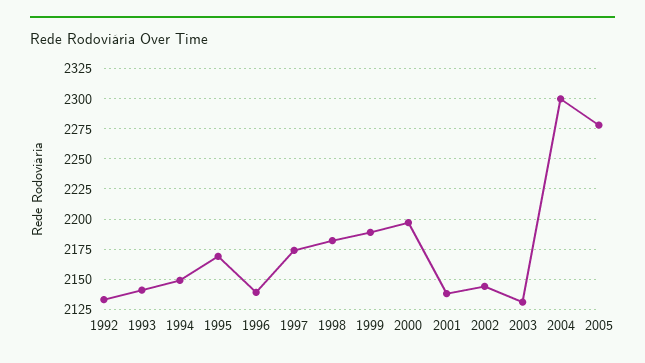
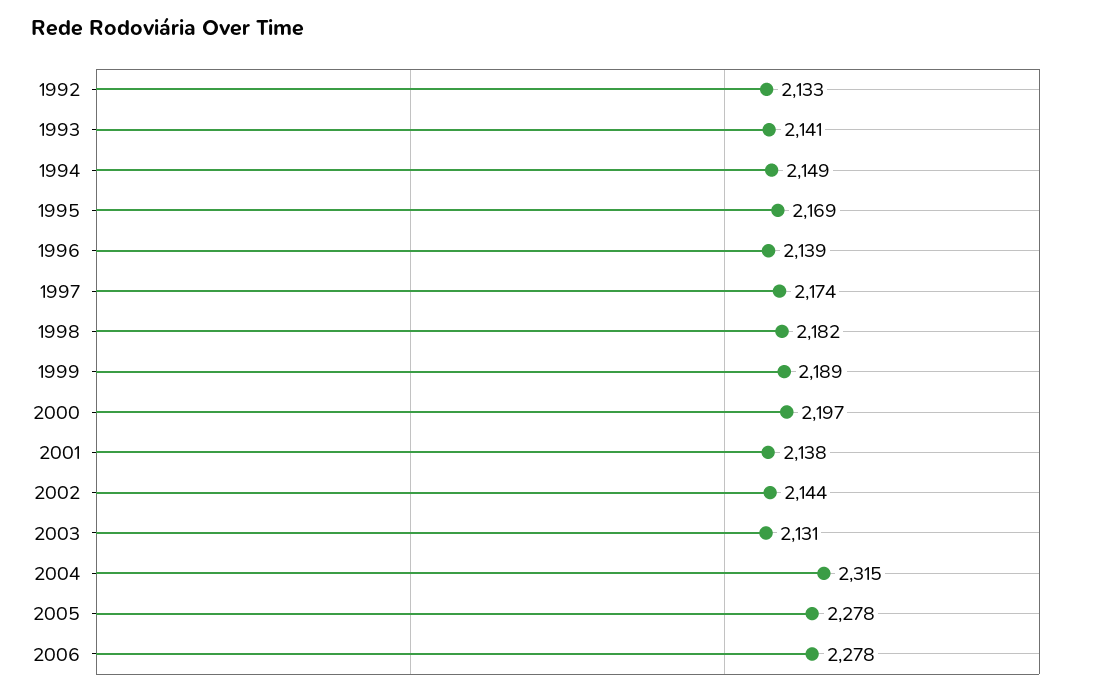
2004: 2300 -> 2315
2006: none -> 2278

